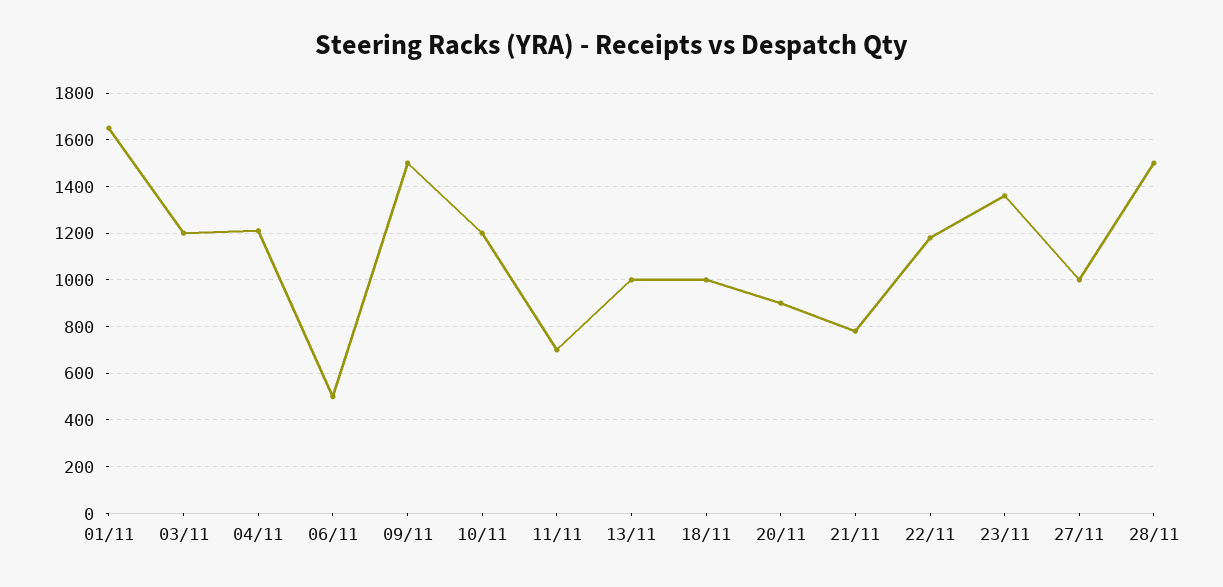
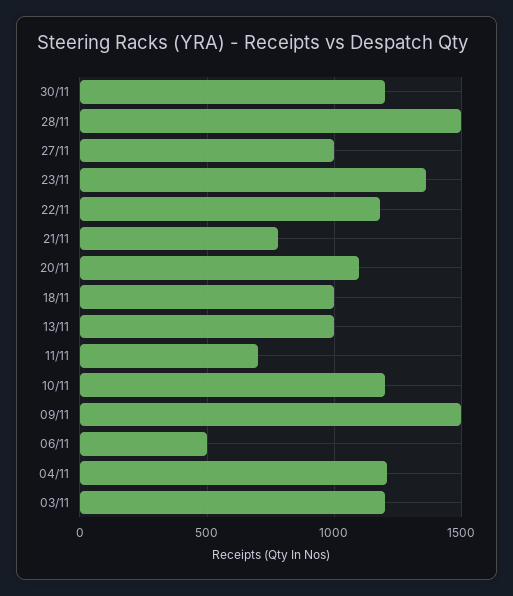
01/11: 1650 -> none
20/11: 900 -> 1100
30/11: none -> 1200

